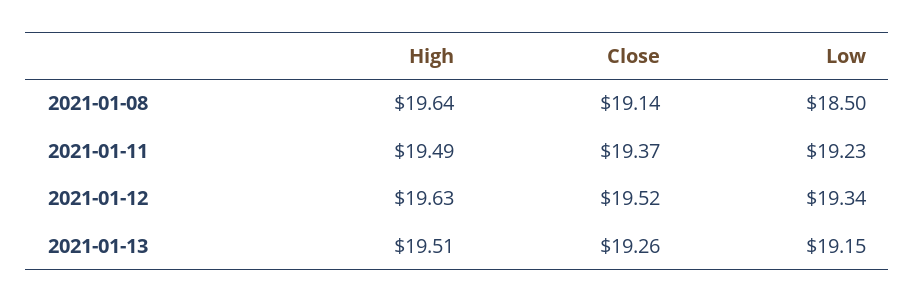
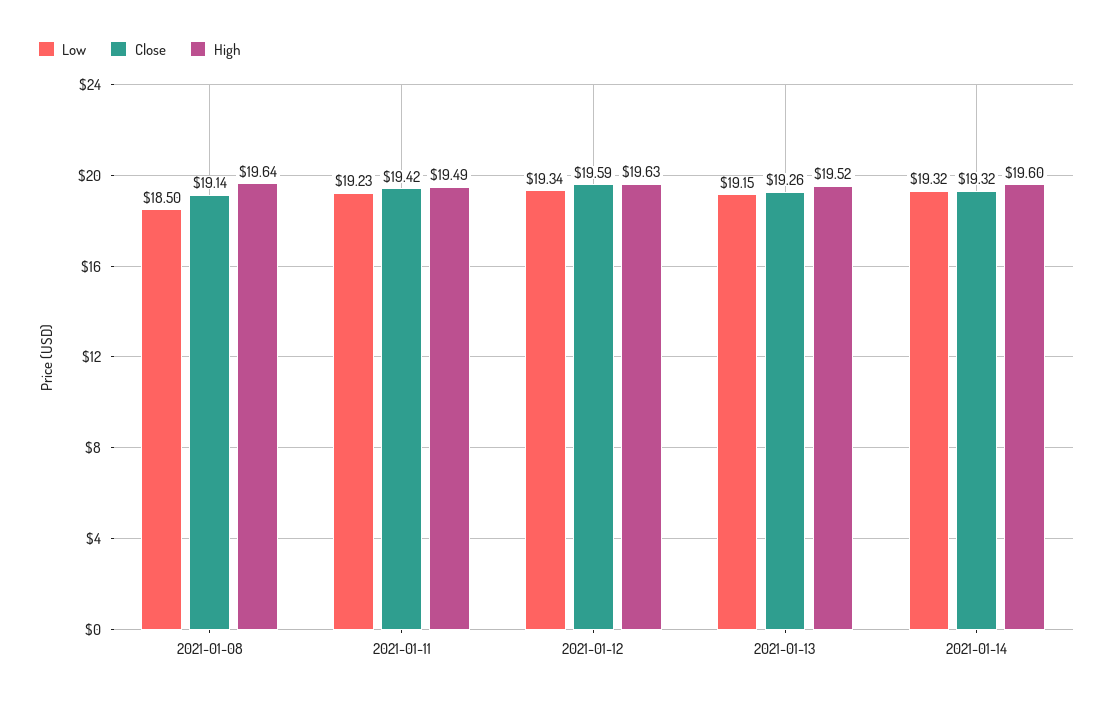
Close, 2021-01-11: 19.37 -> 19.42
Close, 2021-01-12: 19.52 -> 19.59
High, 2021-01-13: 19.51 -> 19.52
Low, 2021-01-14: none -> 19.32
Close, 2021-01-14: none -> 19.32
High, 2021-01-14: none -> 19.6

